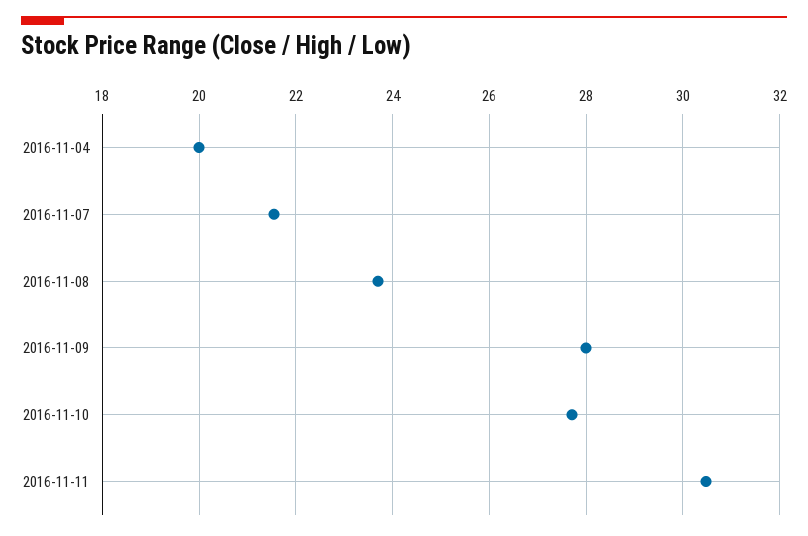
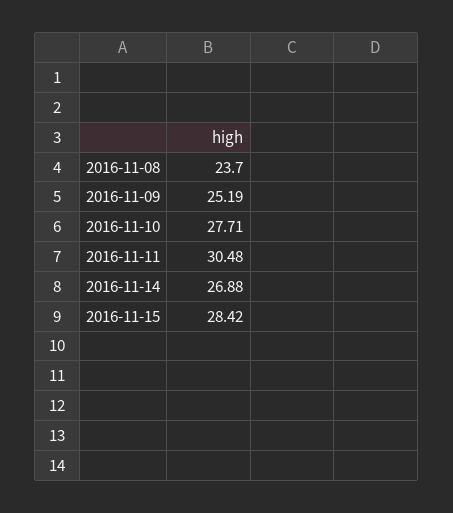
2016-11-04: 20 -> none
2016-11-07: 21.6 -> none
2016-11-09: 28 -> 25.19
2016-11-14: none -> 26.88
2016-11-15: none -> 28.42

